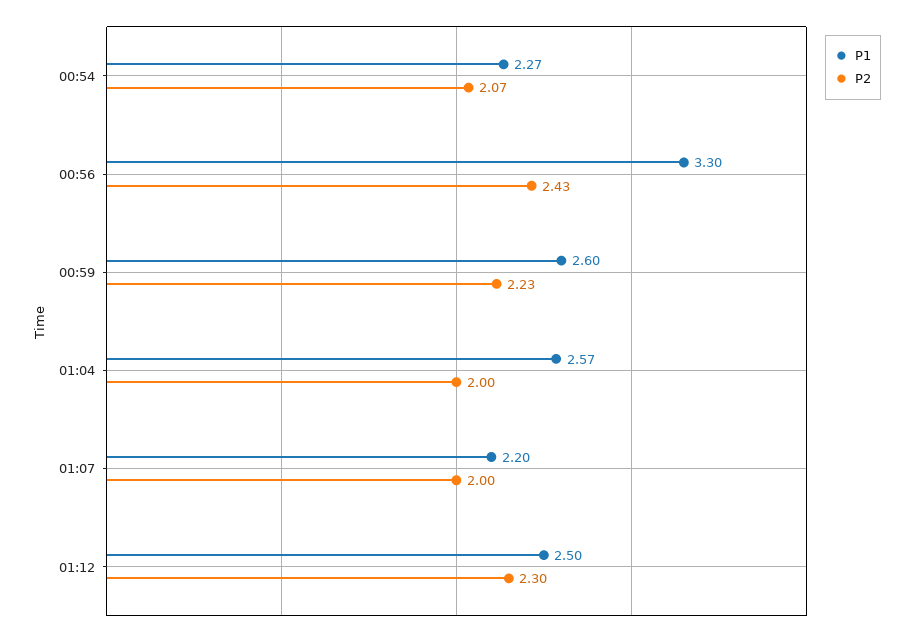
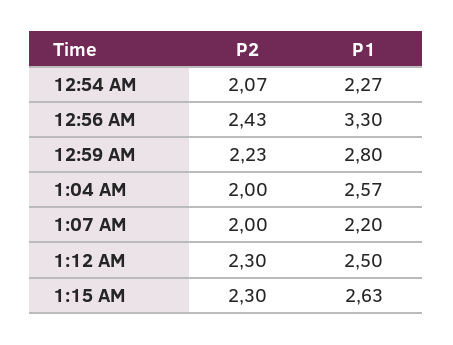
P1, 00:59: 2.6 -> 2.8
P2, 1:15 AM: none -> 2.3
P1, 1:15 AM: none -> 2.63

